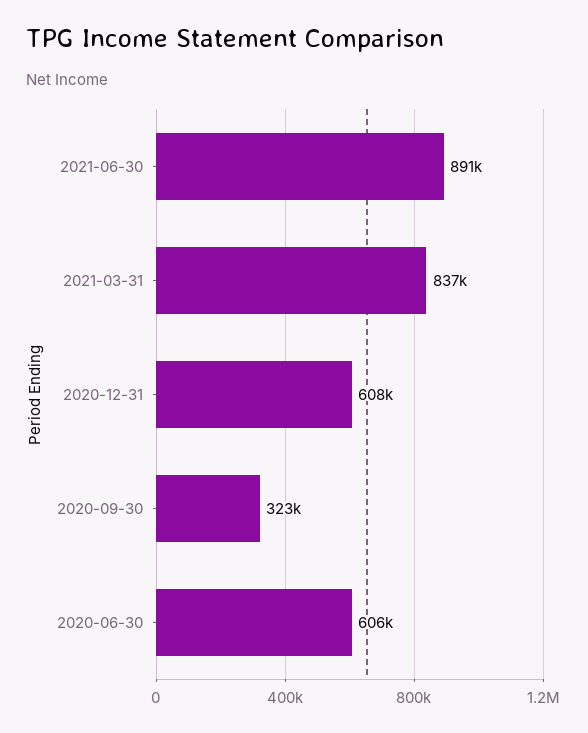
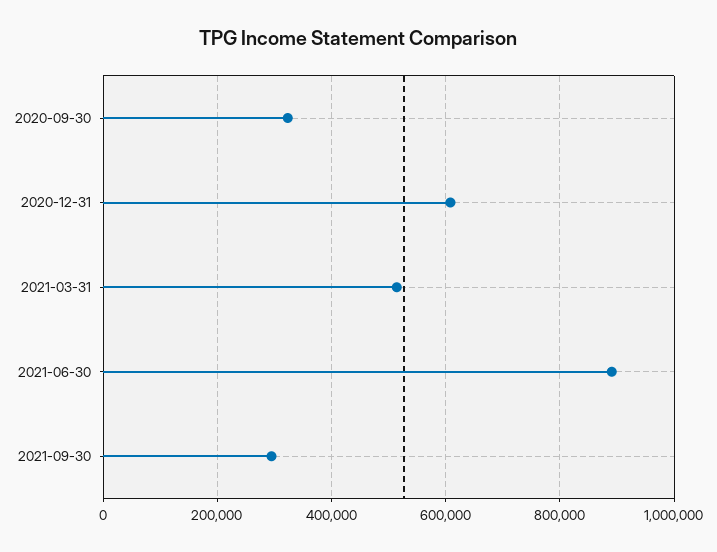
2021-03-31: 837000 -> 520000
2020-06-30: 606000 -> none
2021-09-30: none -> 300000

